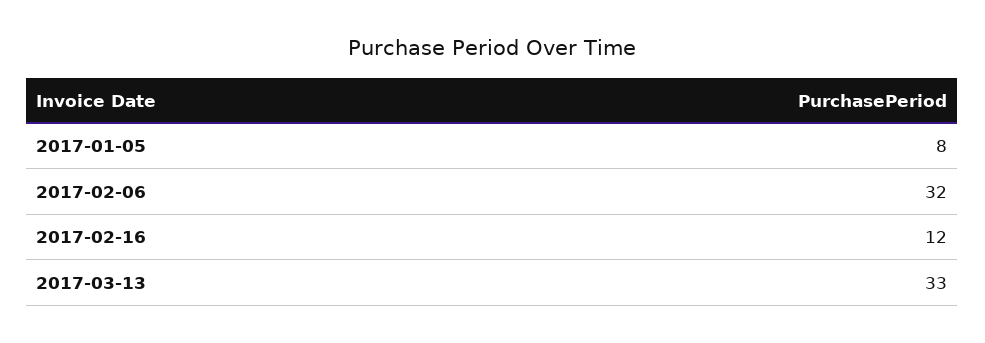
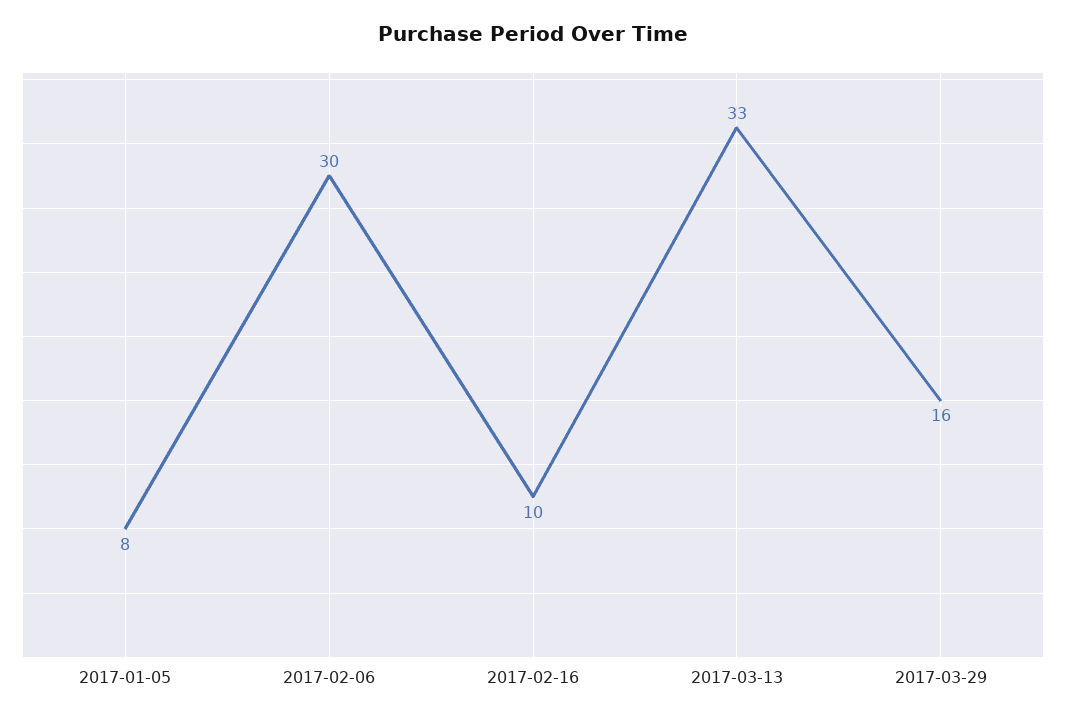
2017-02-06: 32 -> 30
2017-02-16: 12 -> 10
2017-03-29: none -> 16

